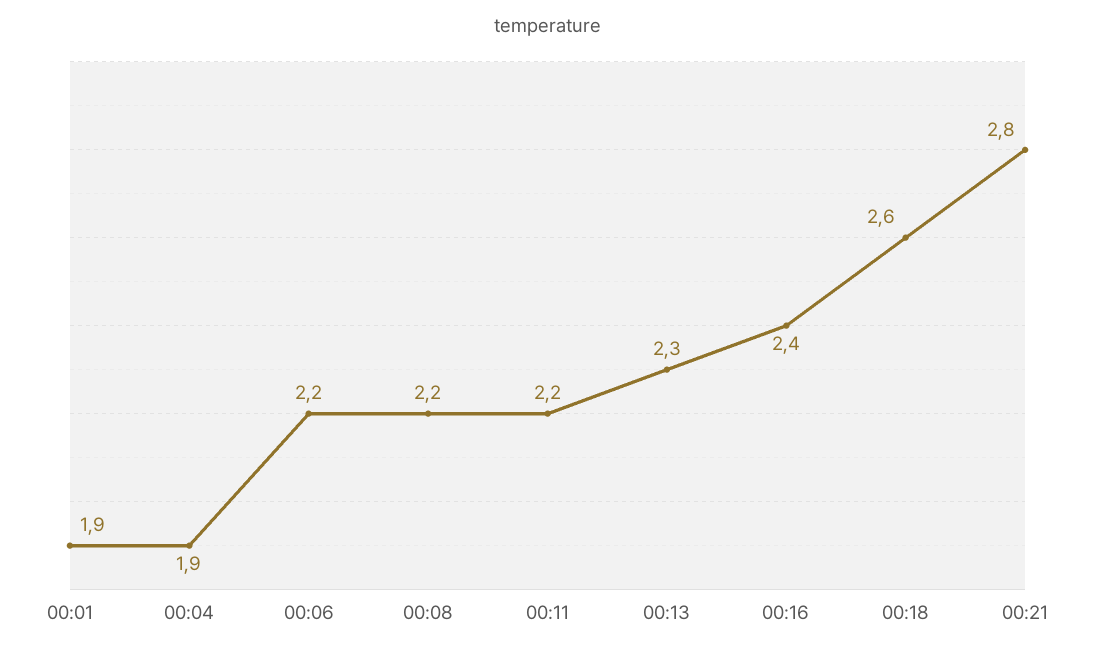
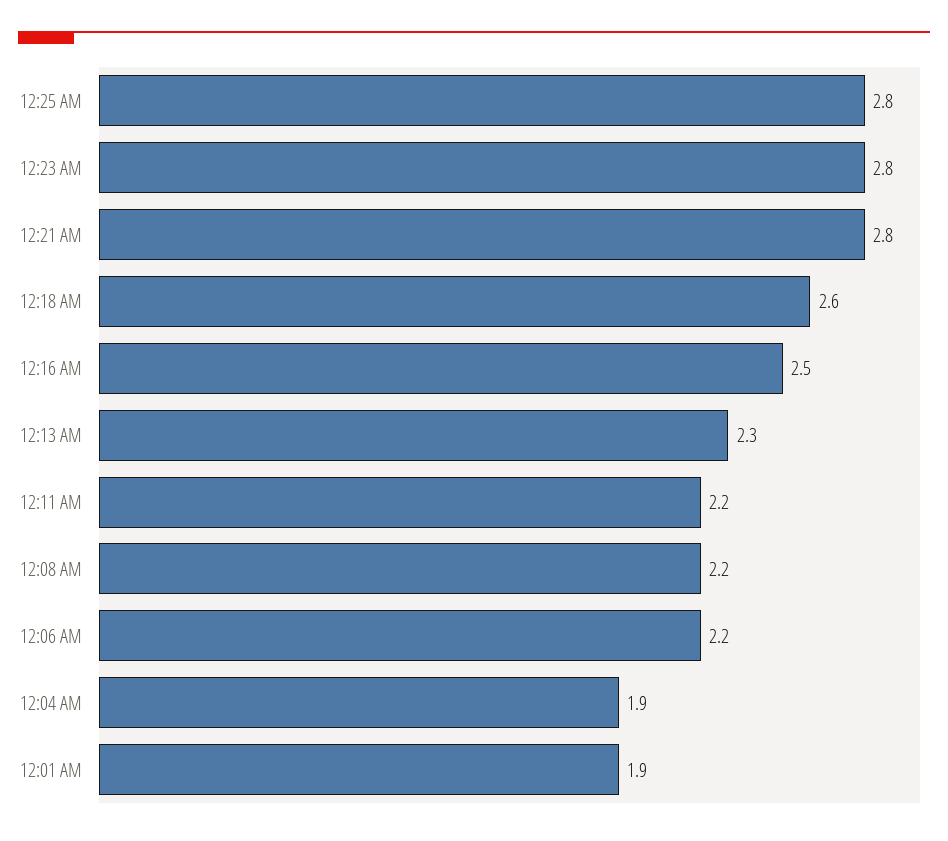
00:16: 2.4 -> 2.5
12:25 AM: none -> 2.8
12:23 AM: none -> 2.8

